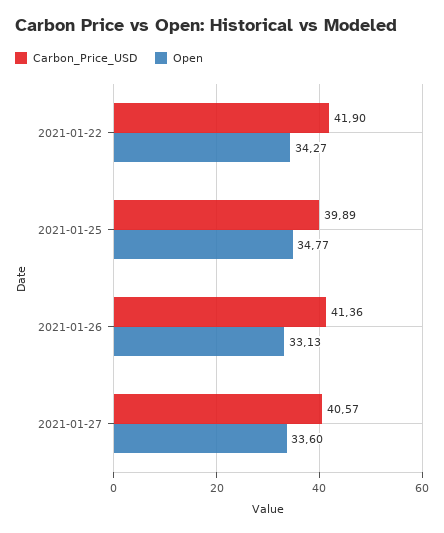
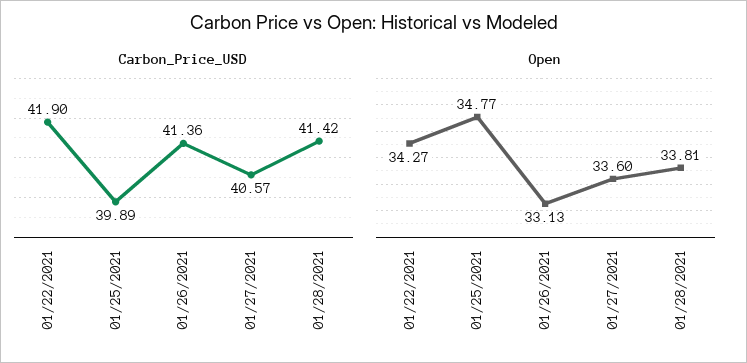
Carbon_Price_USD, 01/28/2021: none -> 41.42
Open, 01/28/2021: none -> 33.81

